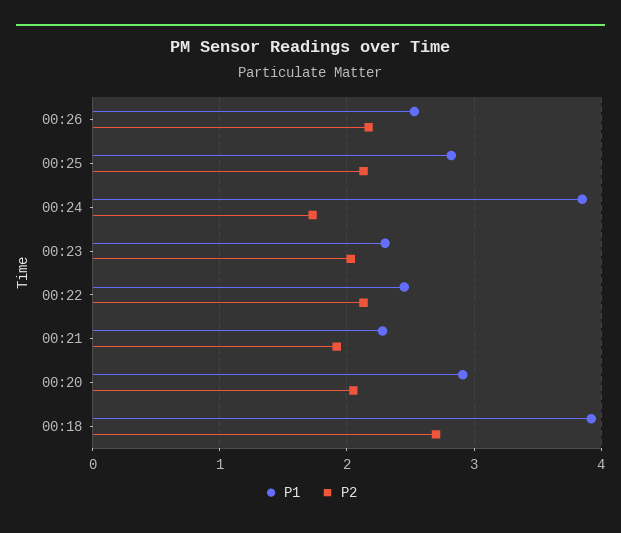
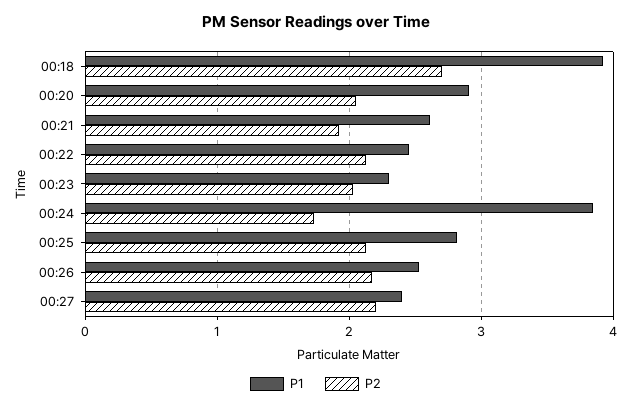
P1, 00:21: 2.3 -> 2.6
P1, 00:27: none -> 2.4
P2, 00:27: none -> 2.2

